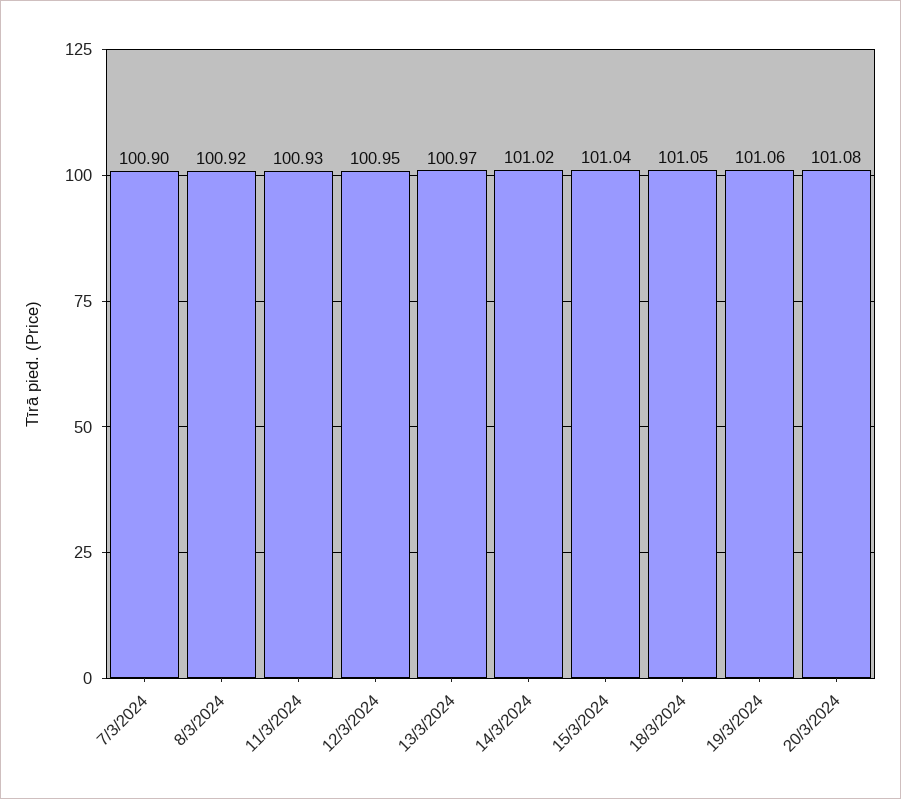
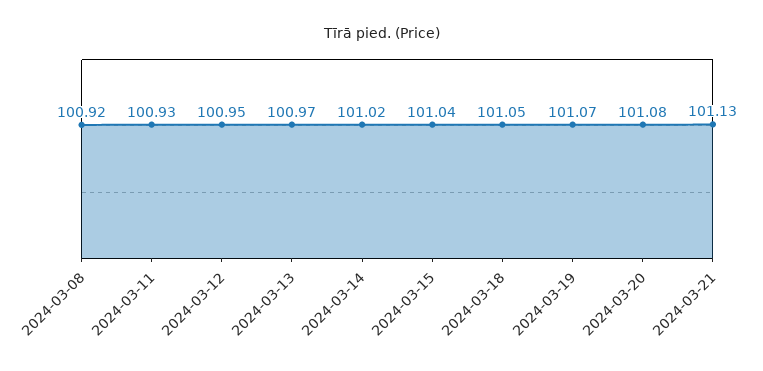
7/3/2024: 100.9 -> none
19/3/2024: 101.06 -> 101.07
2024-03-21: none -> 101.13

